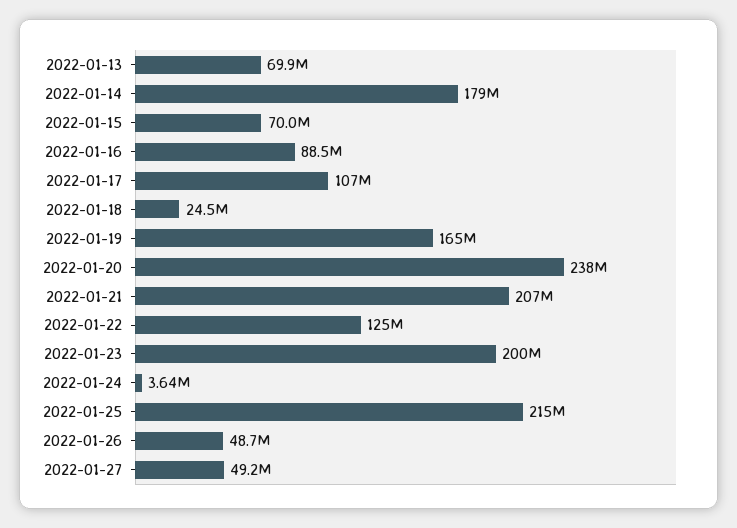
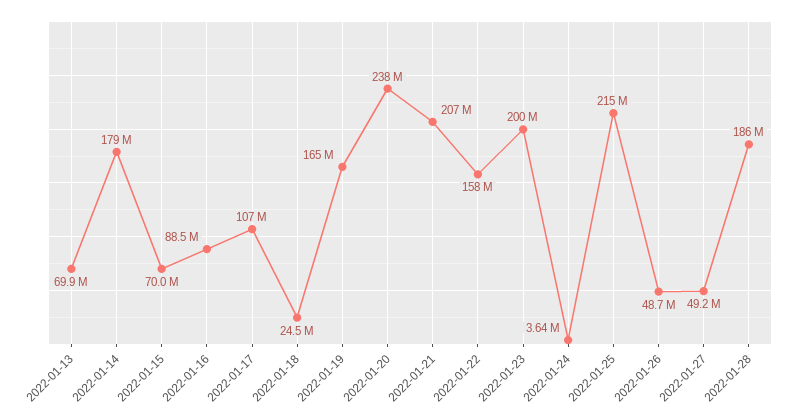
2022-01-22: 125000000 -> 158000000
2022-01-28: none -> 186000000

